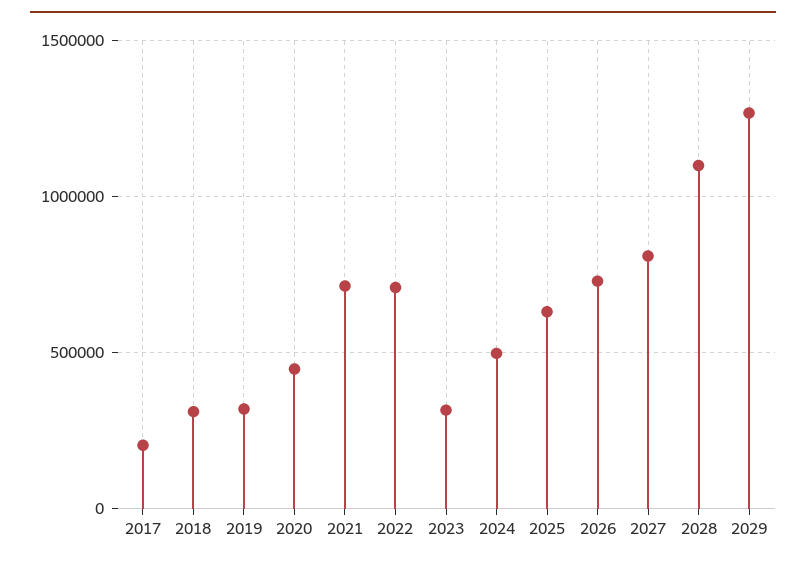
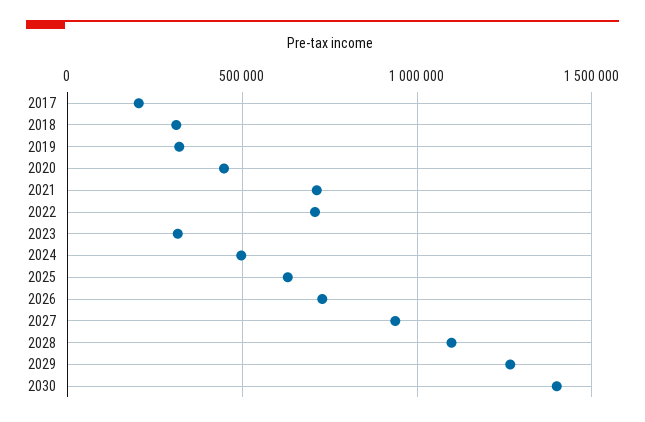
2027: 800000 -> 950000
2030: none -> 1400000

